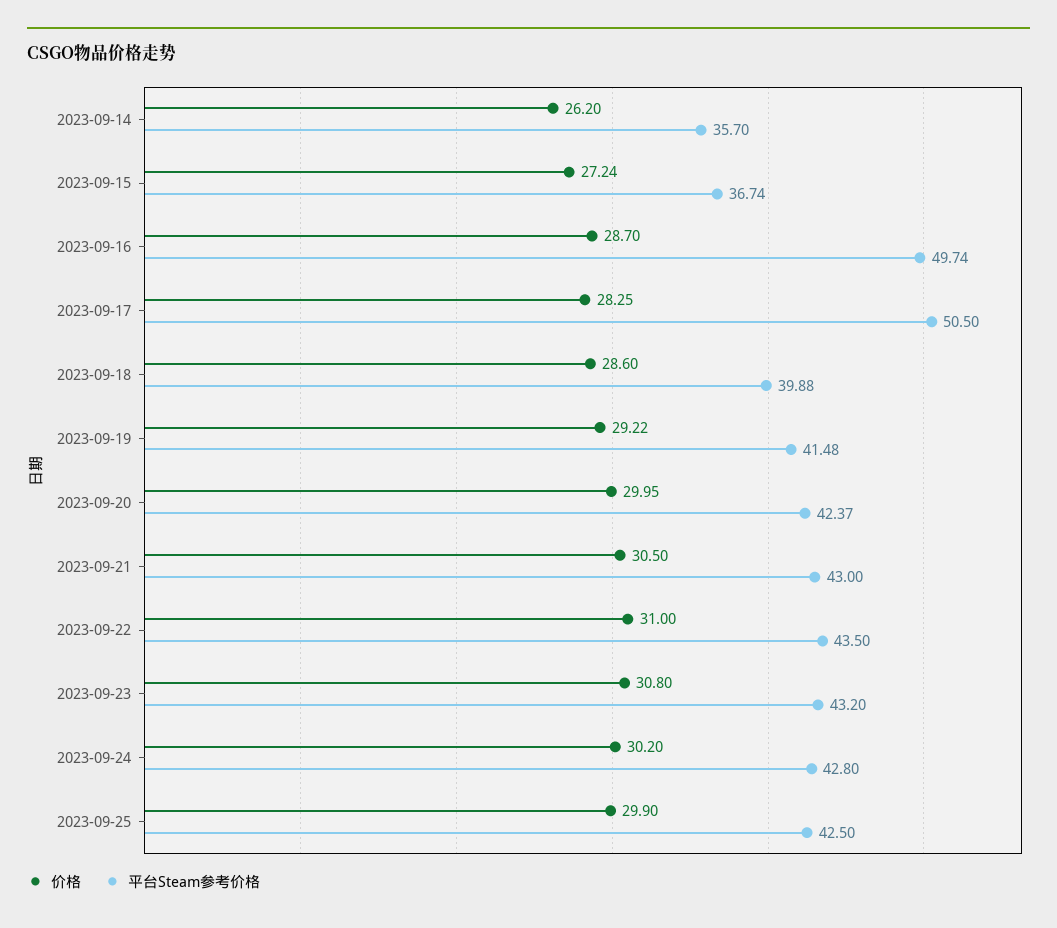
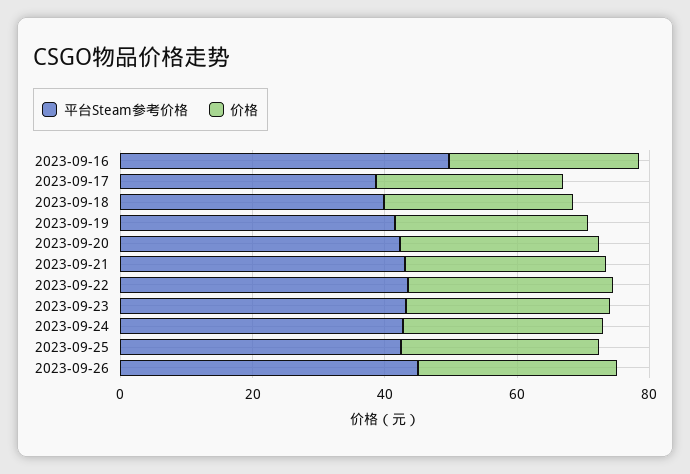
价格, 2023-09-14: 26.2 -> none
平台Steam参考价格, 2023-09-14: 35.7 -> none
价格, 2023-09-15: 27.24 -> none
平台Steam参考价格, 2023-09-15: 36.74 -> none
平台Steam参考价格, 2023-09-17: 50.5 -> 40
平台Steam参考价格, 2023-09-26: none -> 45
价格, 2023-09-26: none -> 30

